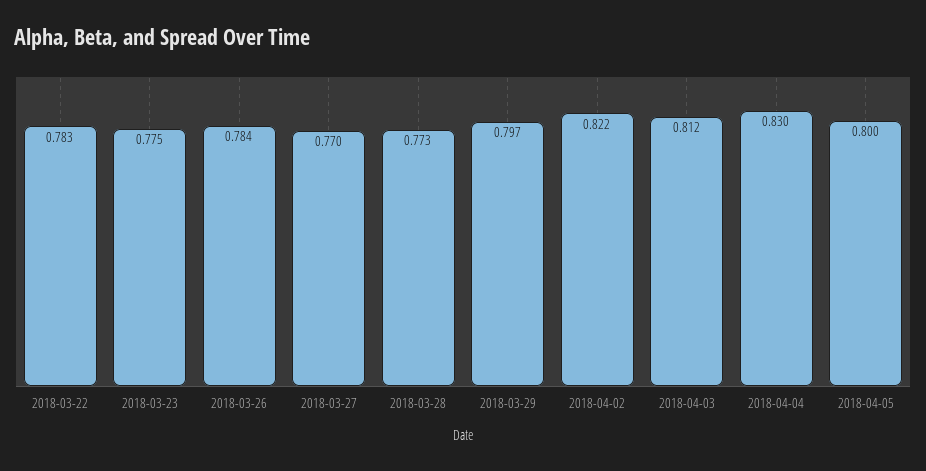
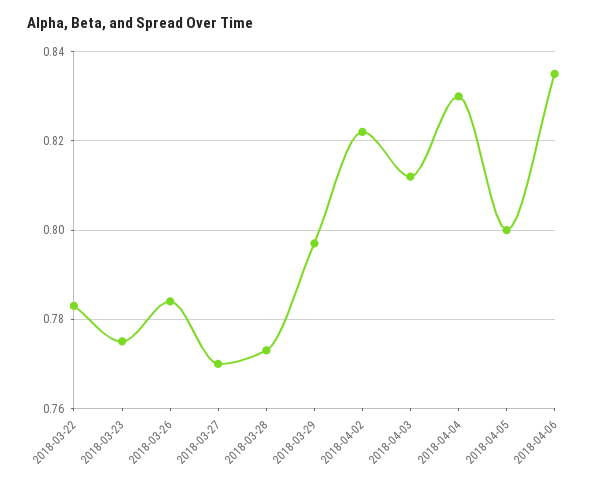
2018-04-06: none -> 0.835

